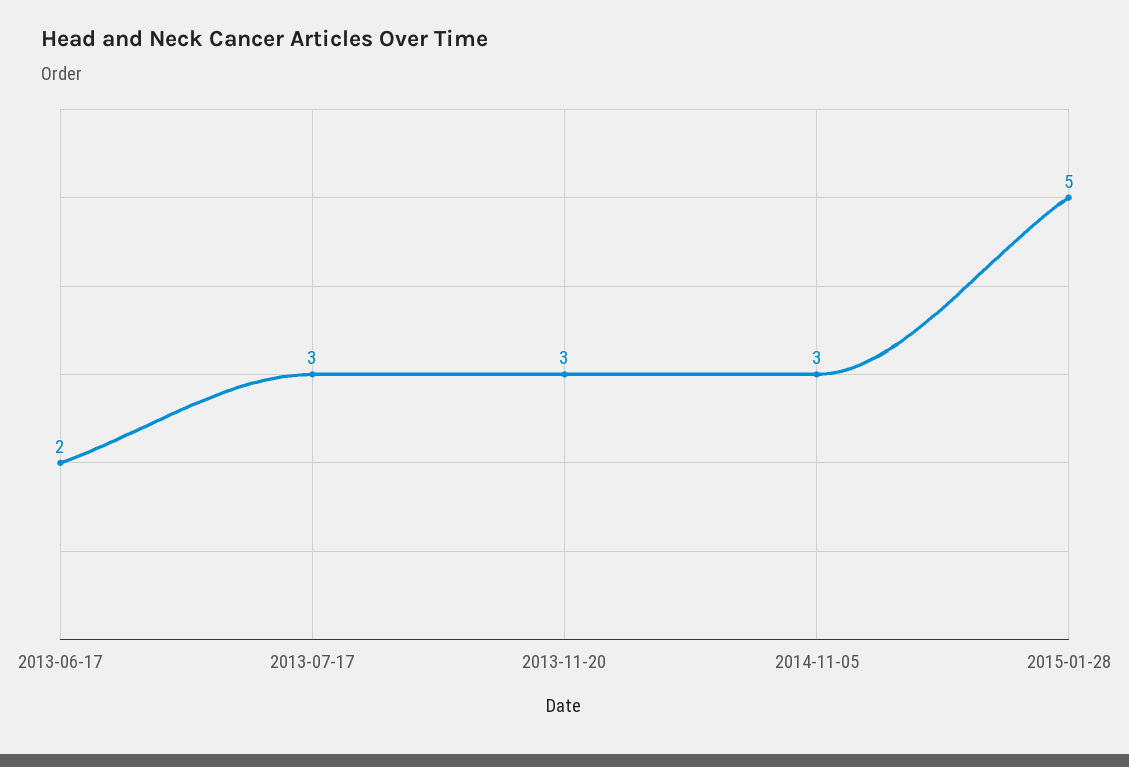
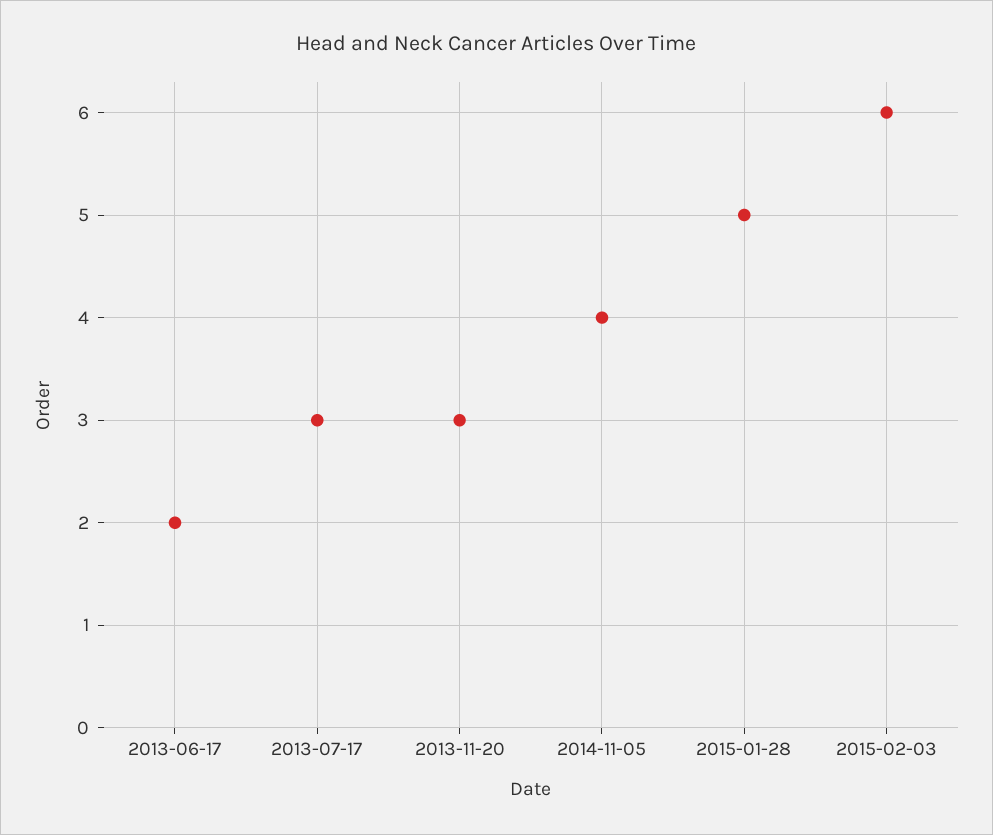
2014-11-05: 3 -> 4
2015-02-03: none -> 6

